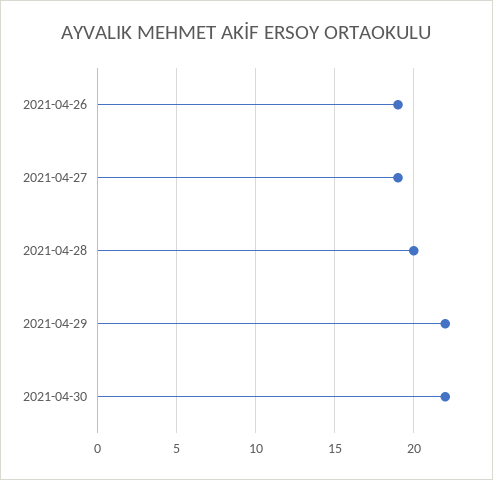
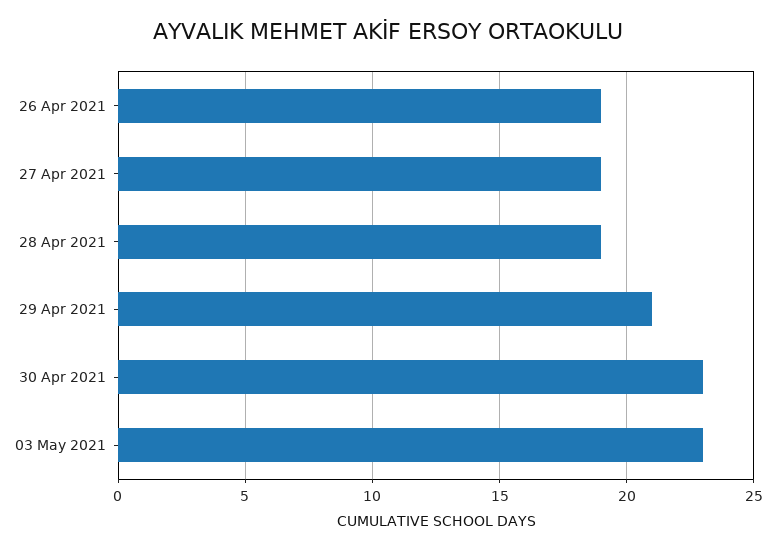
2021-04-28: 20 -> 19
2021-04-29: 22 -> 21
2021-04-30: 22 -> 23
03 May 2021: none -> 23

